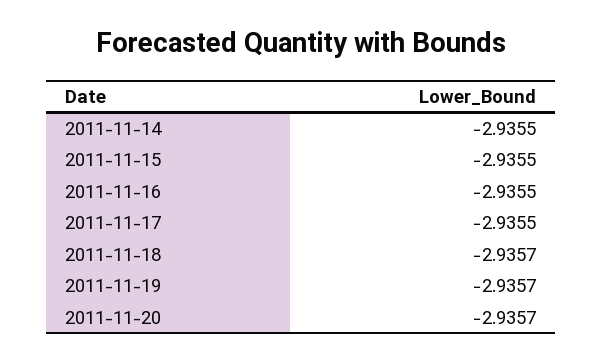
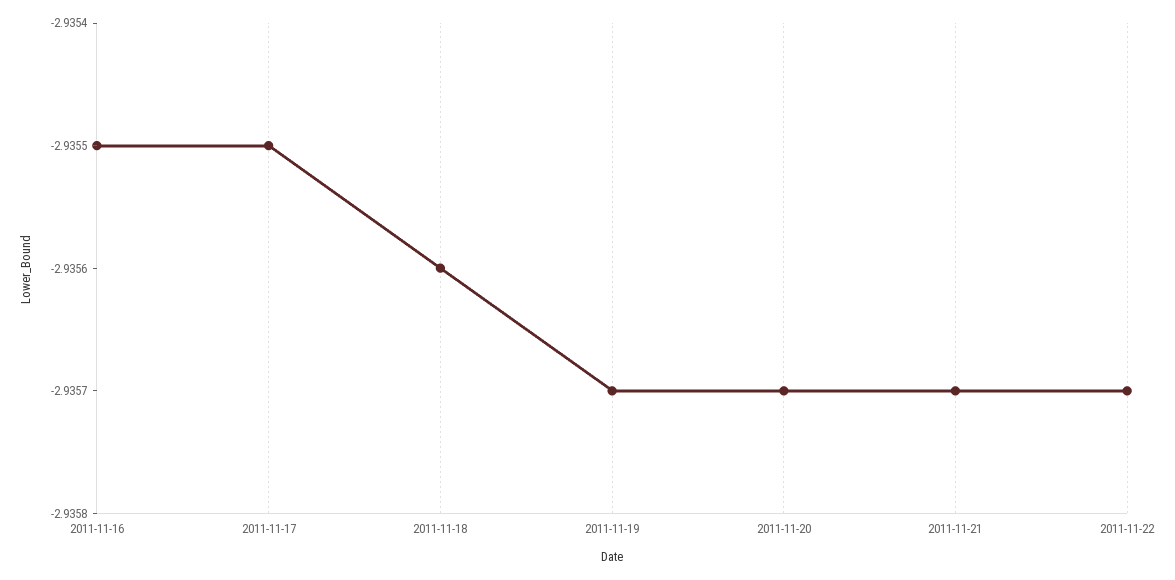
2011-11-14: -2.9355 -> none
2011-11-15: -2.9355 -> none
2011-11-18: -2.9357 -> -2.9356
2011-11-21: none -> -2.9357
2011-11-22: none -> -2.9357

